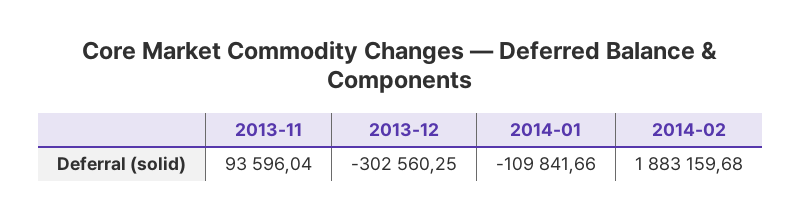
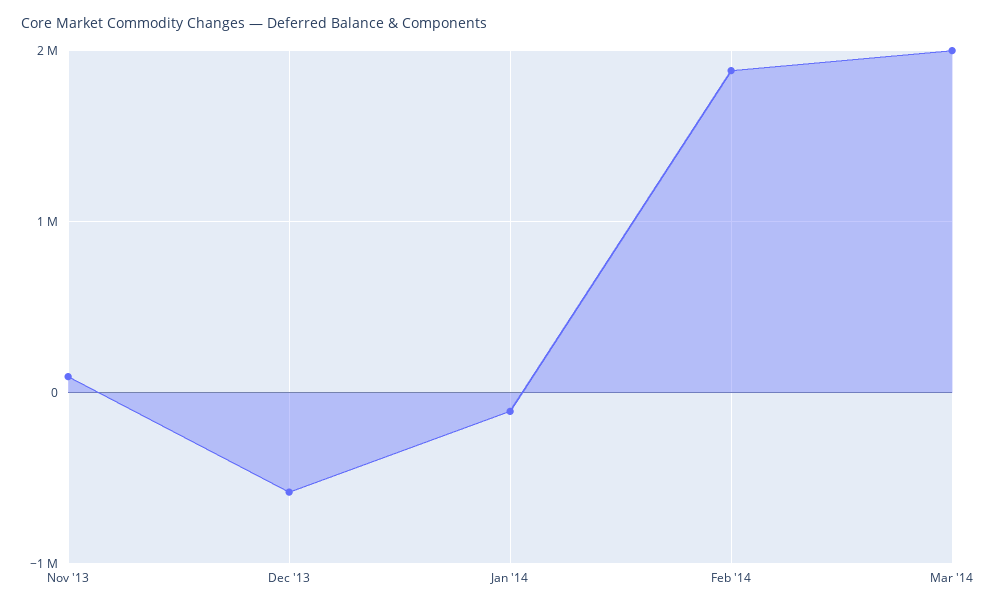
2013-12: -302560.25 -> -600000
Mar '14: none -> 2000000

